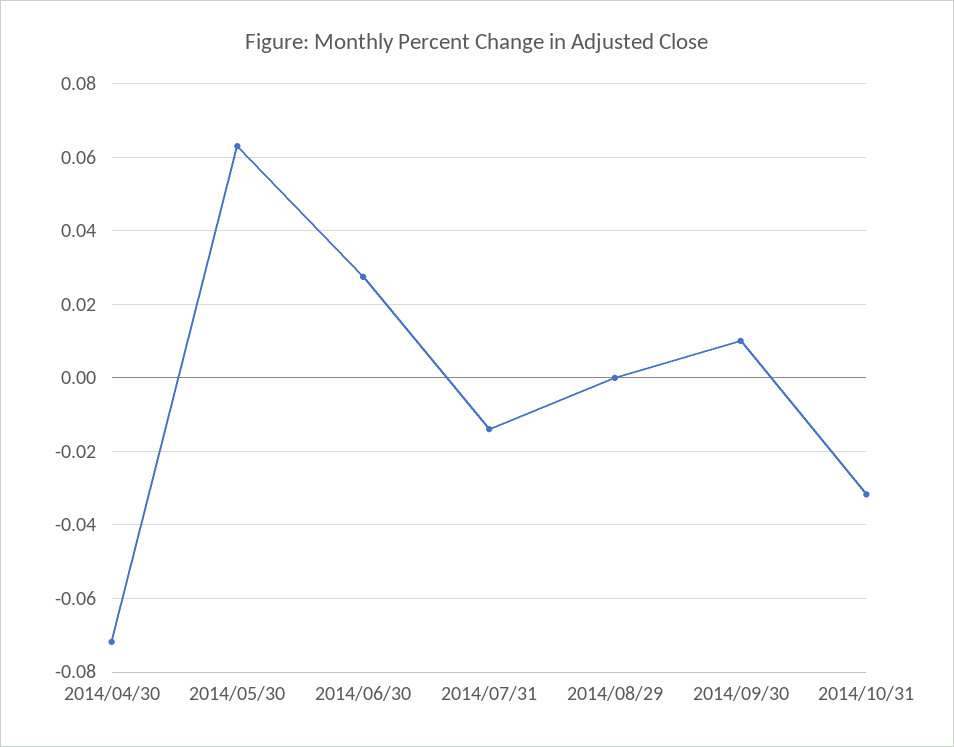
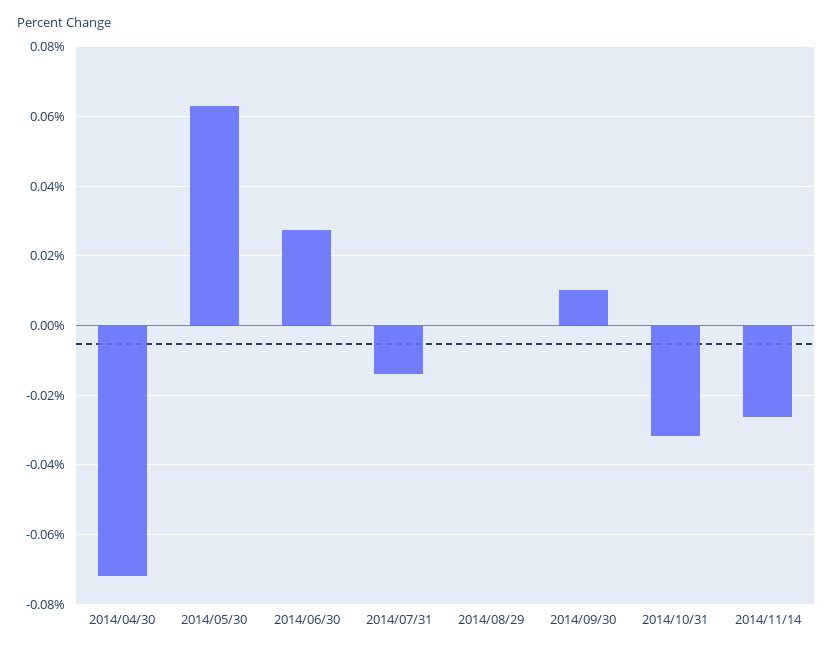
2014/11/14: none -> -0.026

